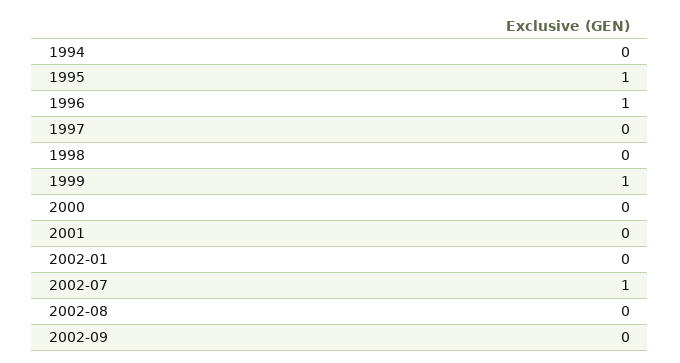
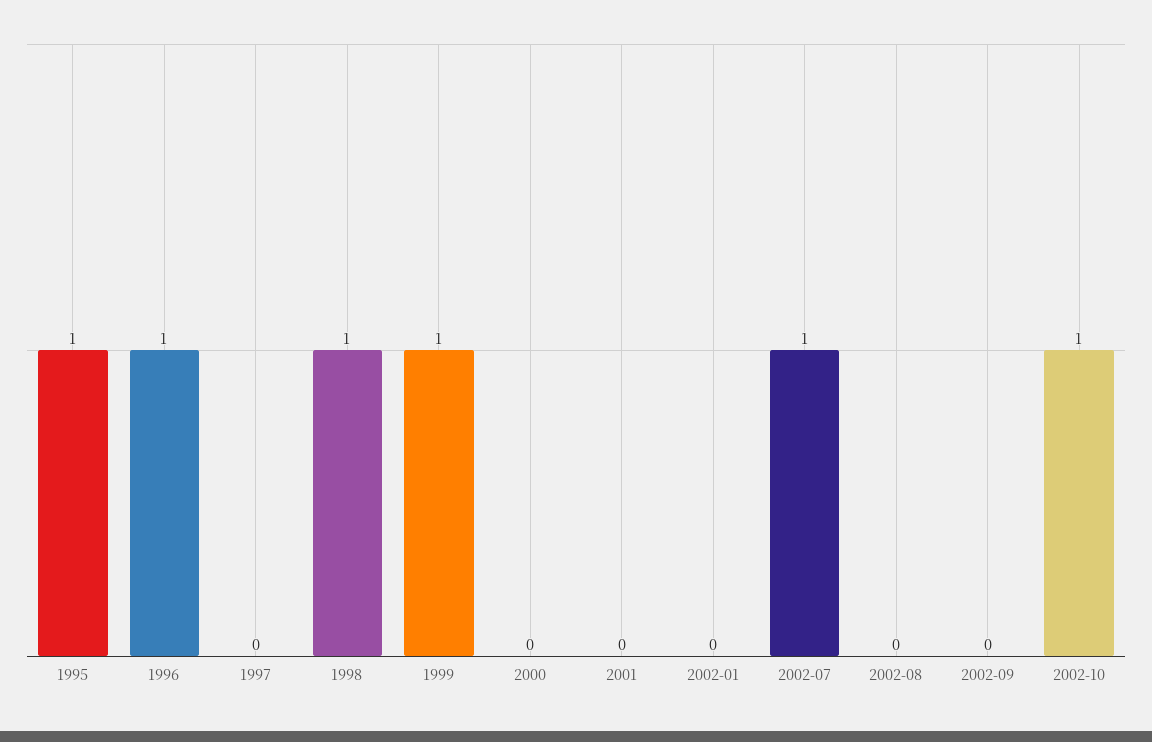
1994: 0 -> none
1998: 0 -> 1
2002-10: none -> 1

